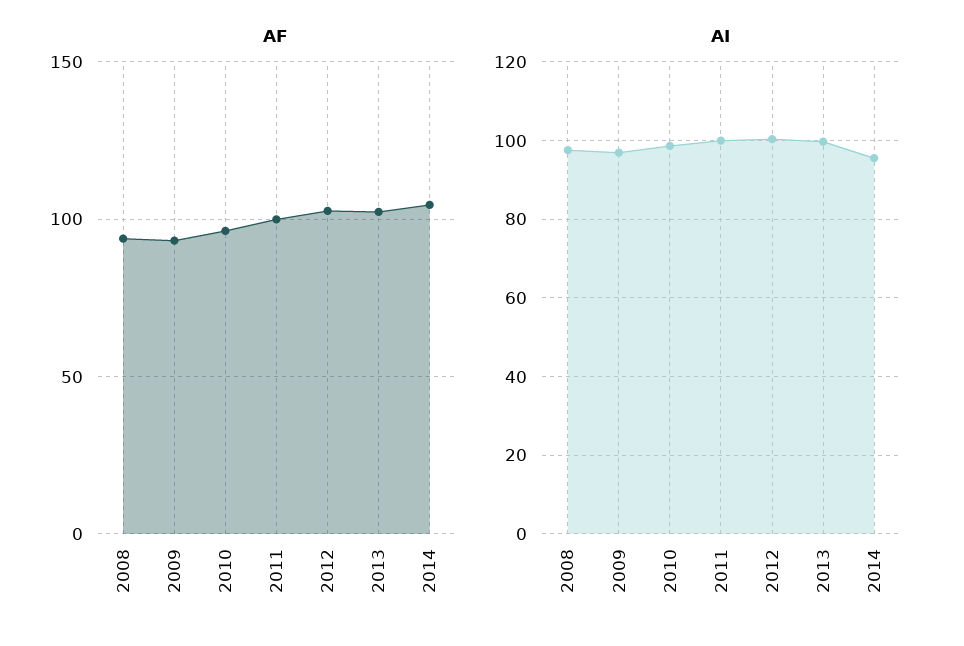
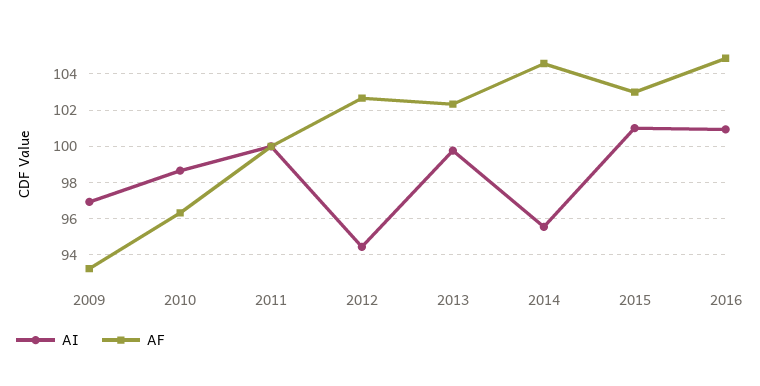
AF, 2008: 95 -> none
AI, 2008: 98 -> none
AI, 2012: 100 -> 94.5
AI, 2015: none -> 101
AF, 2015: none -> 103
AI, 2016: none -> 101
AF, 2016: none -> 105

